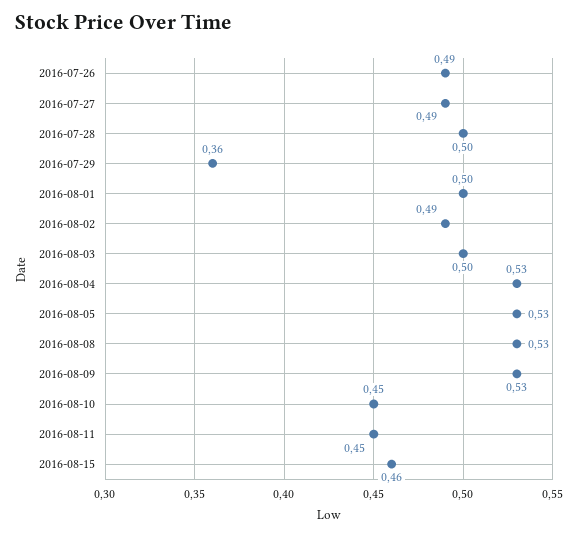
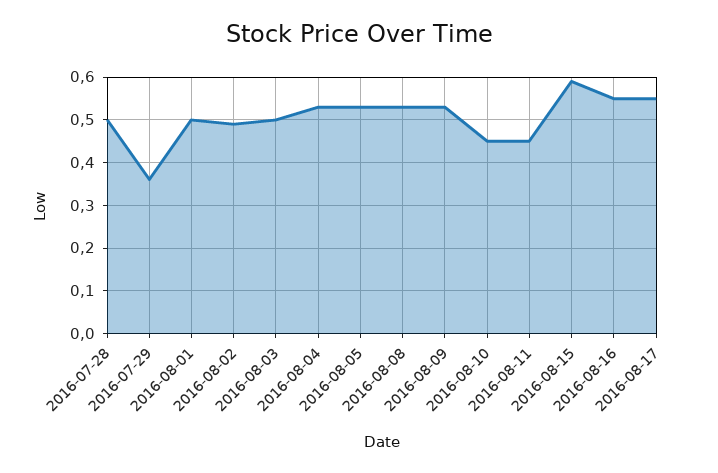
2016-07-26: 0.49 -> none
2016-07-27: 0.49 -> none
2016-08-15: 0.46 -> 0.6
2016-08-16: none -> 0.55
2016-08-17: none -> 0.55

